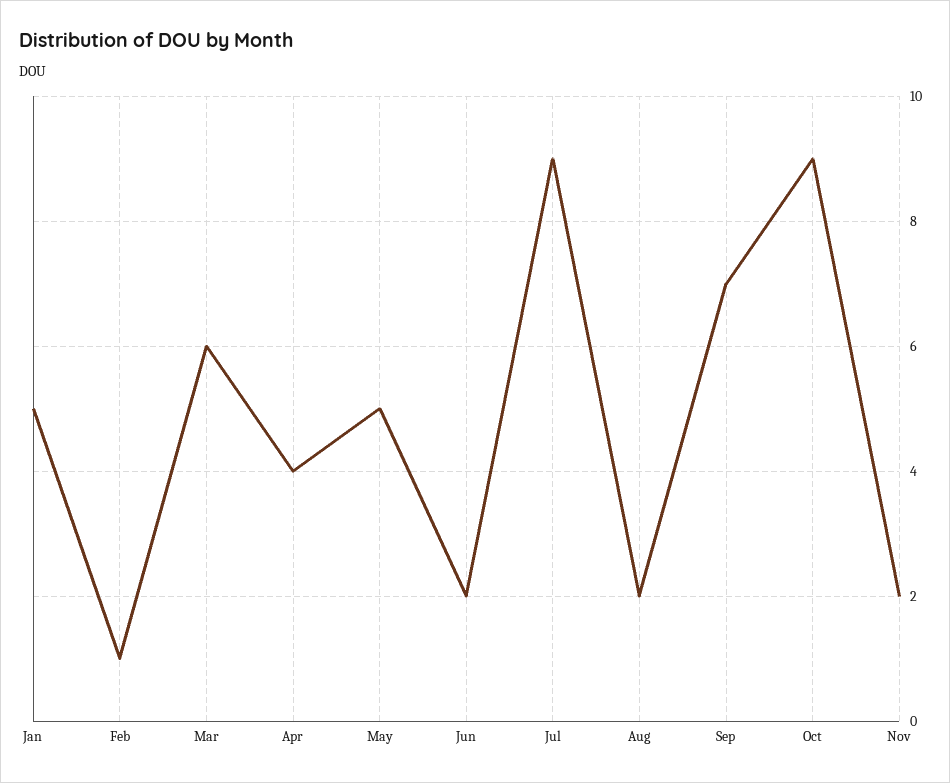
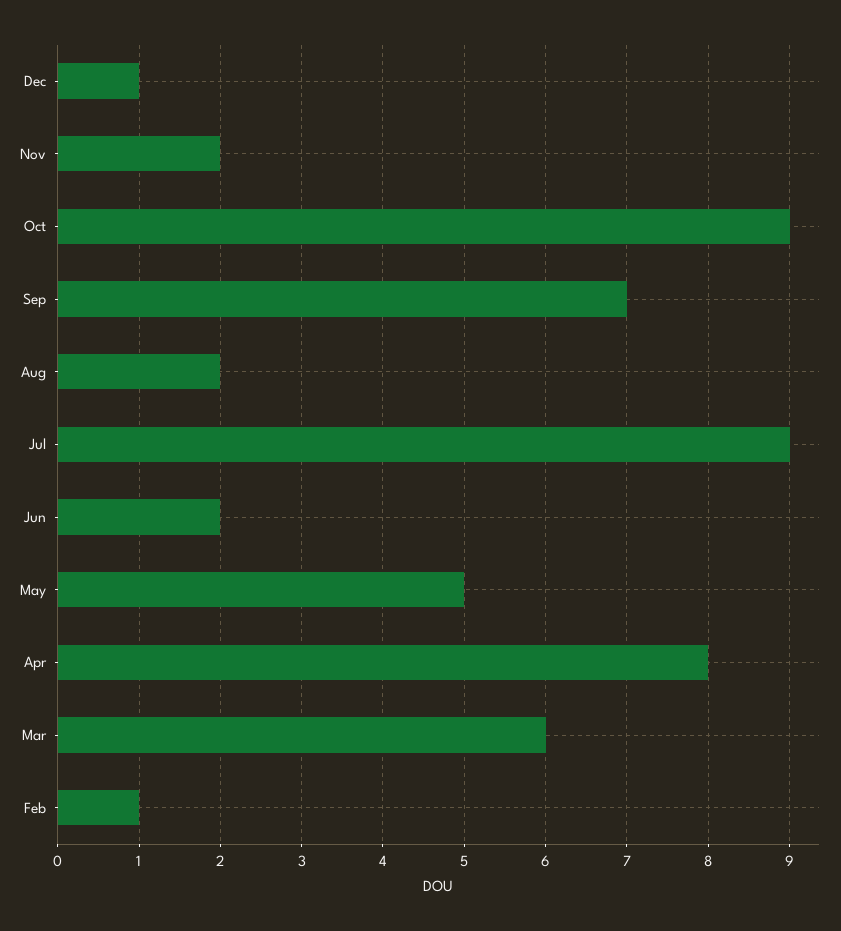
Jan: 5 -> none
Apr: 4 -> 8
Dec: none -> 1

